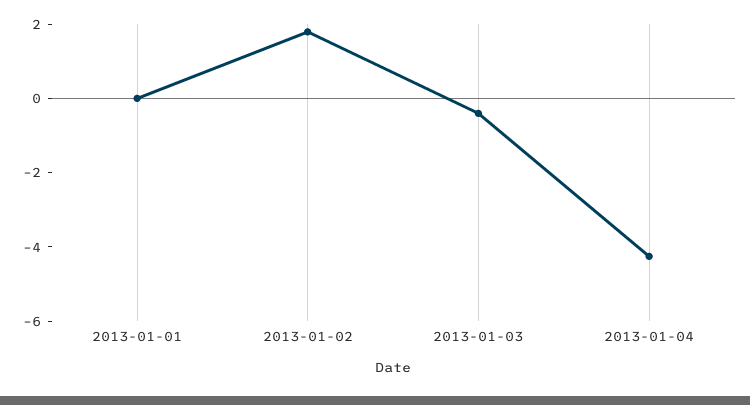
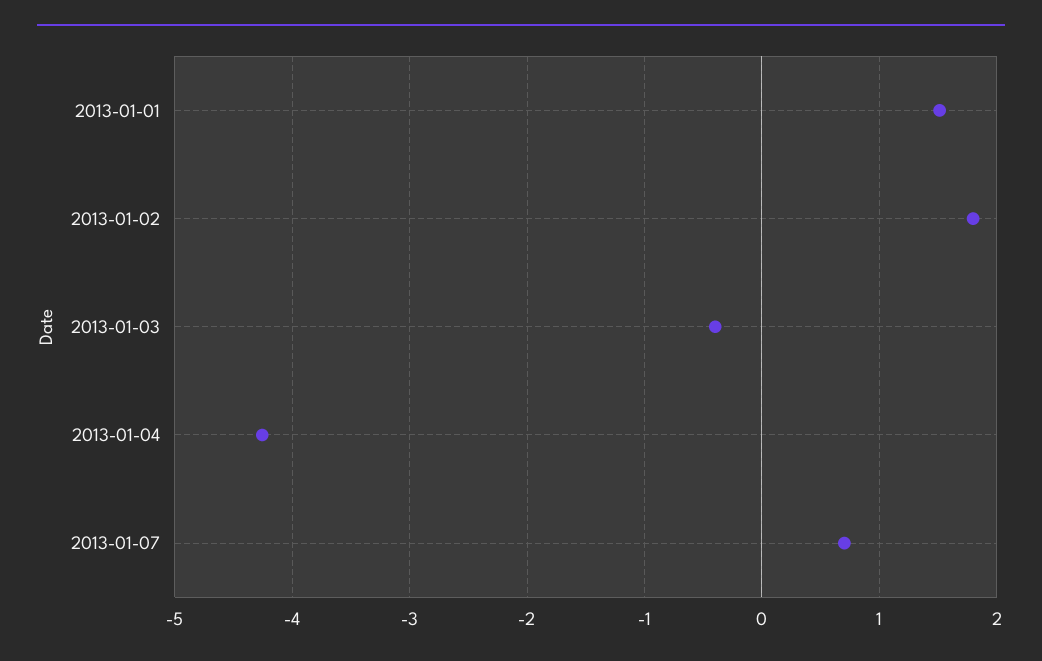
2013-01-01: 0 -> 1.5
2013-01-07: none -> 0.7

